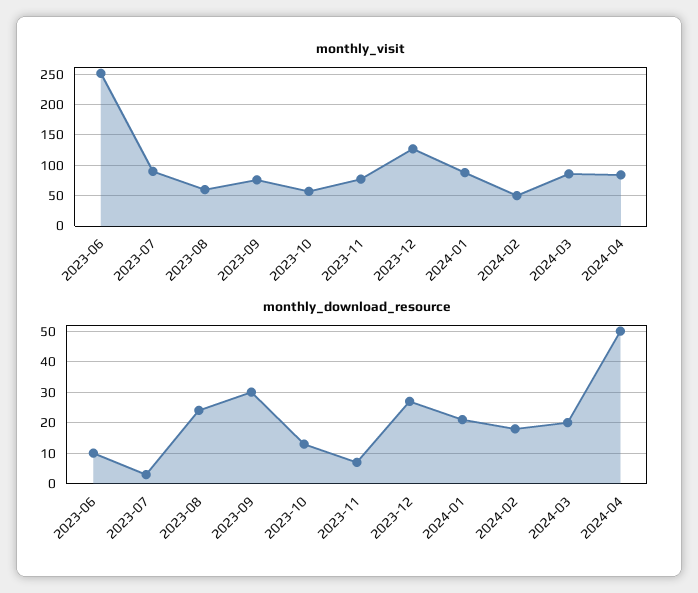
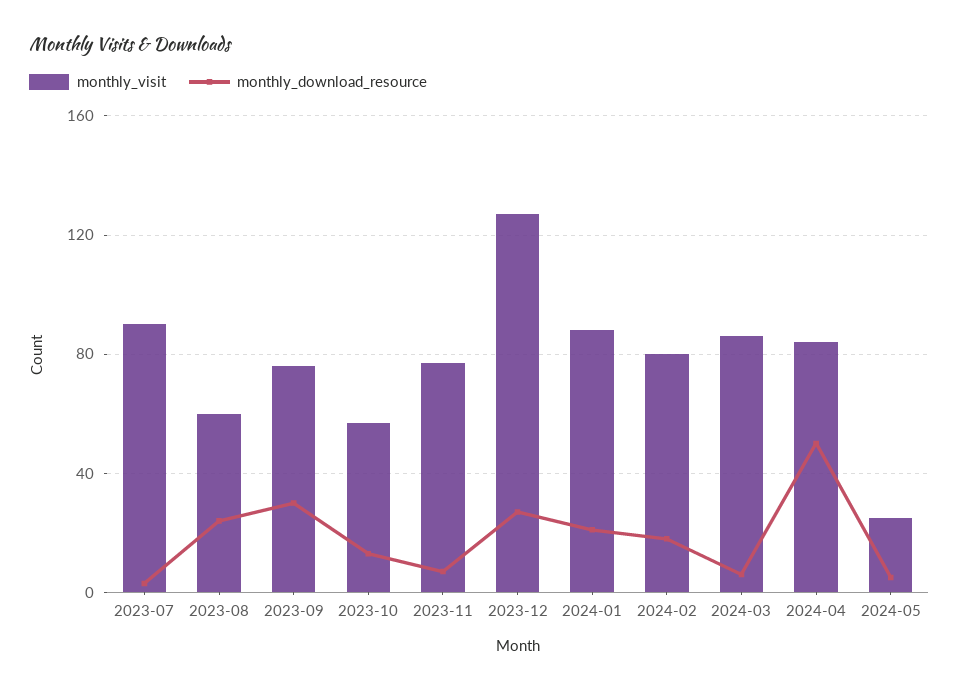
monthly_visit, 2023-06: 250 -> none
monthly_visit, 2024-02: 50 -> 80
monthly_download_resource, 2023-06: 10 -> none
monthly_download_resource, 2024-03: 20 -> 5
monthly_visit, 2024-05: none -> 25
monthly_download_resource, 2024-05: none -> 5

